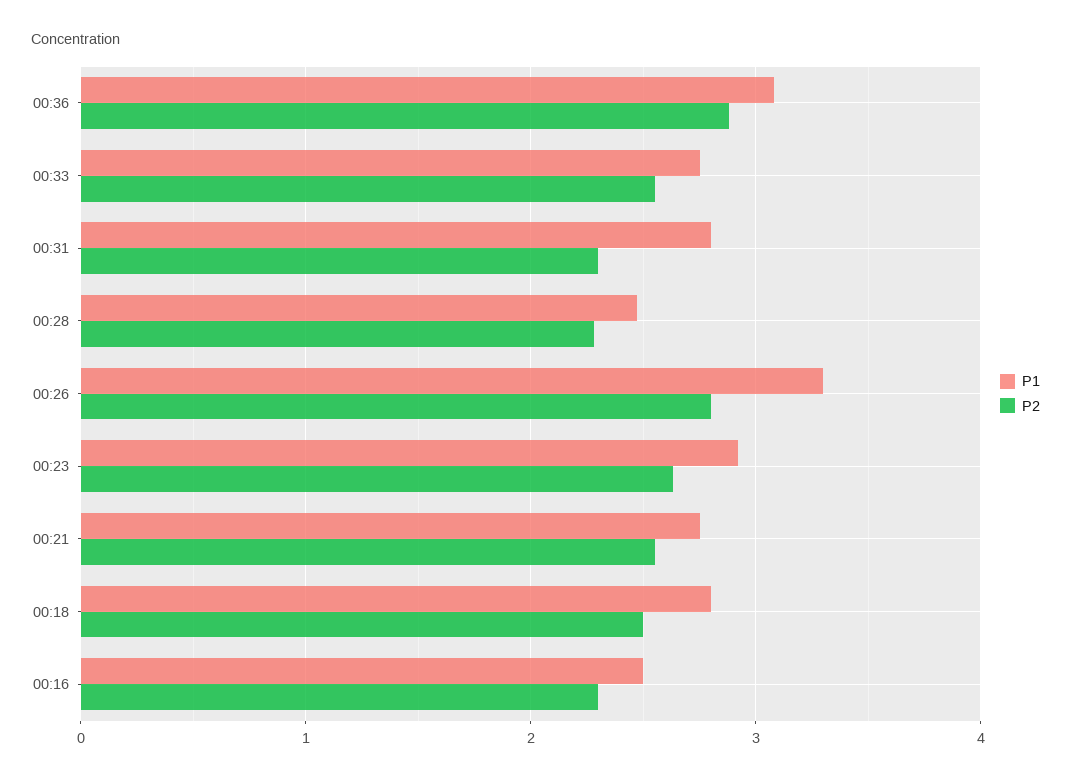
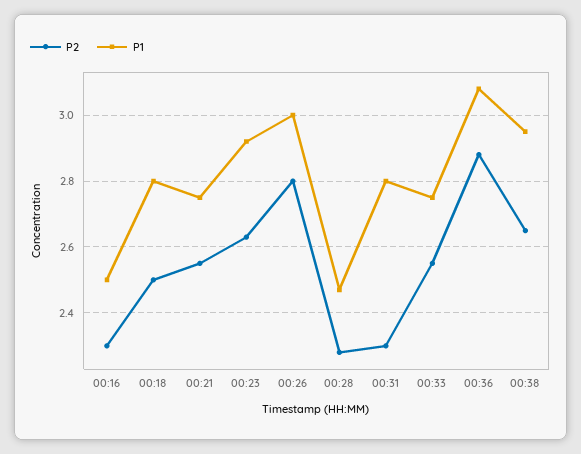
P1, 00:26: 3.3 -> 3
P2, 00:38: none -> 2.65
P1, 00:38: none -> 2.95

